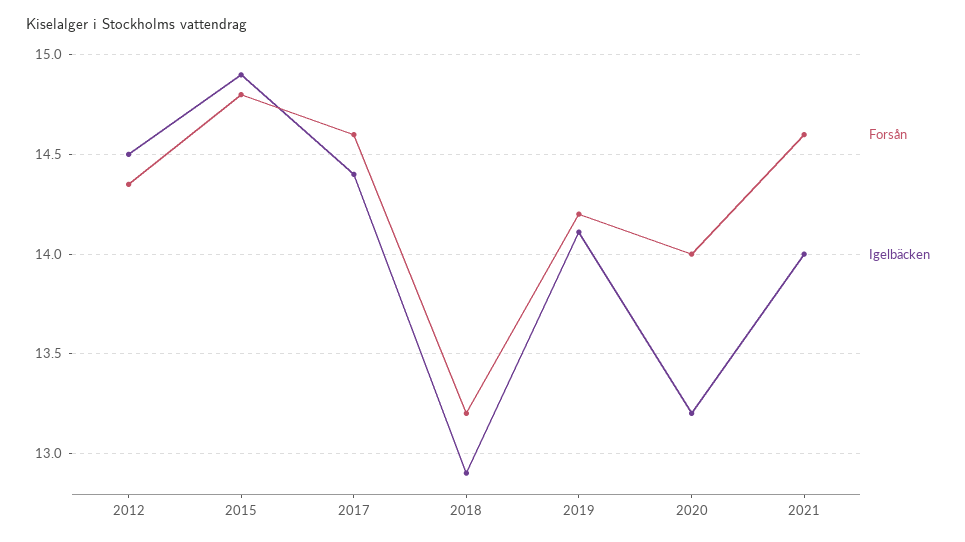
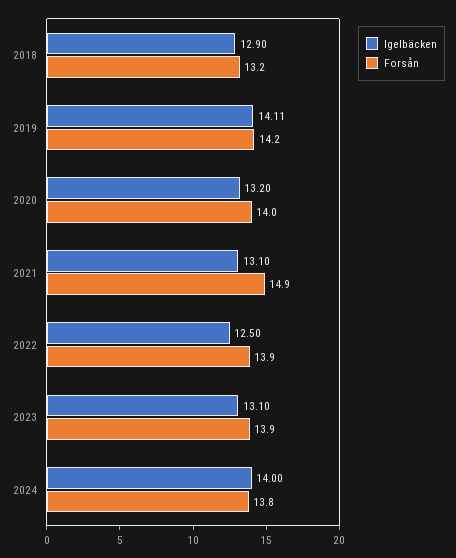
Forsån, 2012: 14.35 -> none
Igelbäcken, 2012: 14.5 -> none
Forsån, 2015: 14.8 -> none
Igelbäcken, 2015: 14.9 -> none
Forsån, 2017: 14.6 -> none
Igelbäcken, 2017: 14.4 -> none
Forsån, 2021: 14.6 -> 14.9
Igelbäcken, 2021: 14 -> 13.1
Igelbäcken, 2022: none -> 12.5
Forsån, 2022: none -> 13.9
Igelbäcken, 2023: none -> 13.1
Forsån, 2023: none -> 13.9
Igelbäcken, 2024: none -> 14
Forsån, 2024: none -> 13.8

